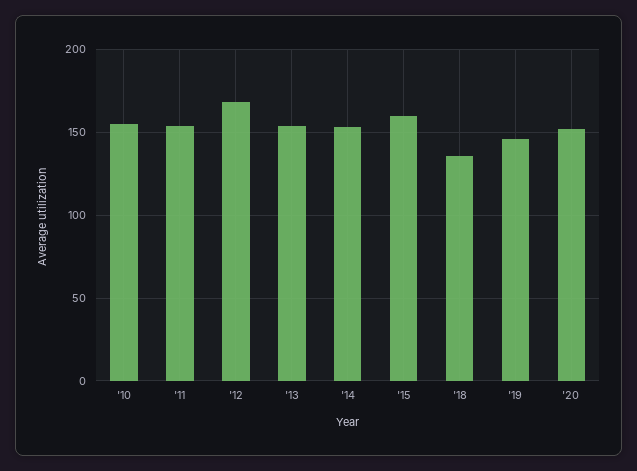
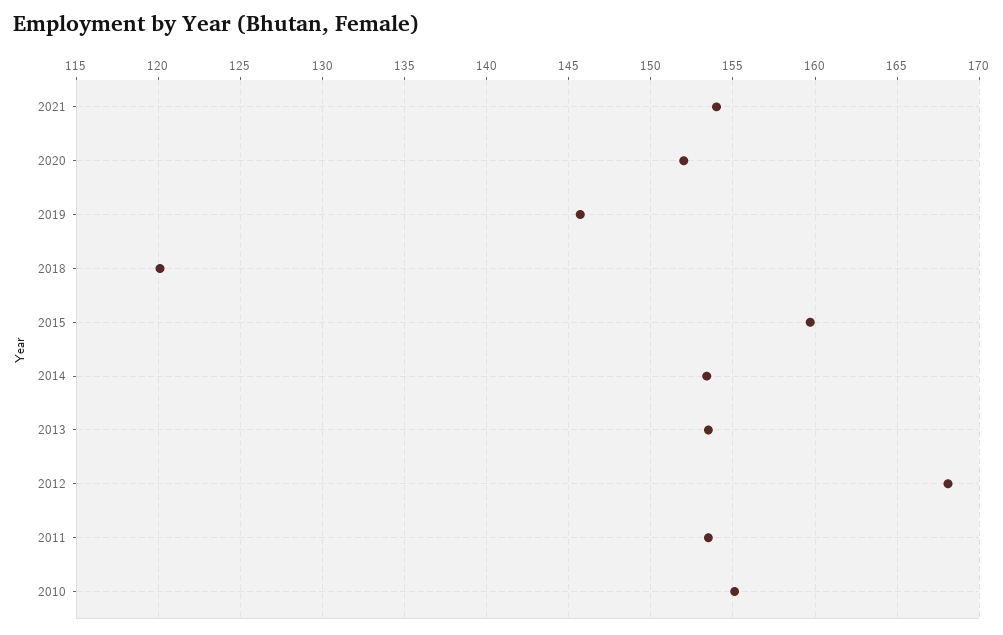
'18: 135 -> 120
2021: none -> 154

